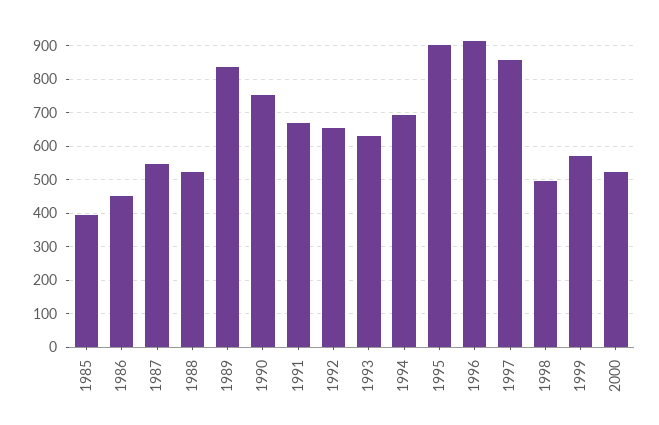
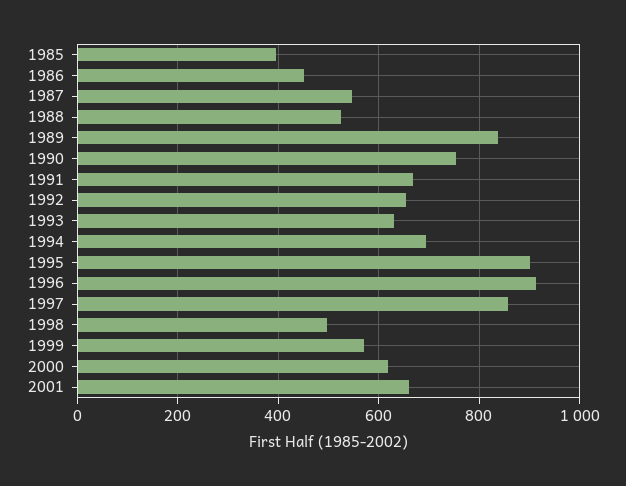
2000: 520 -> 620
2001: none -> 660

